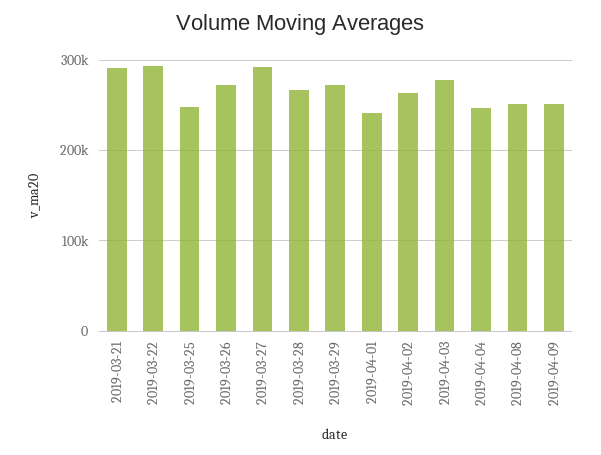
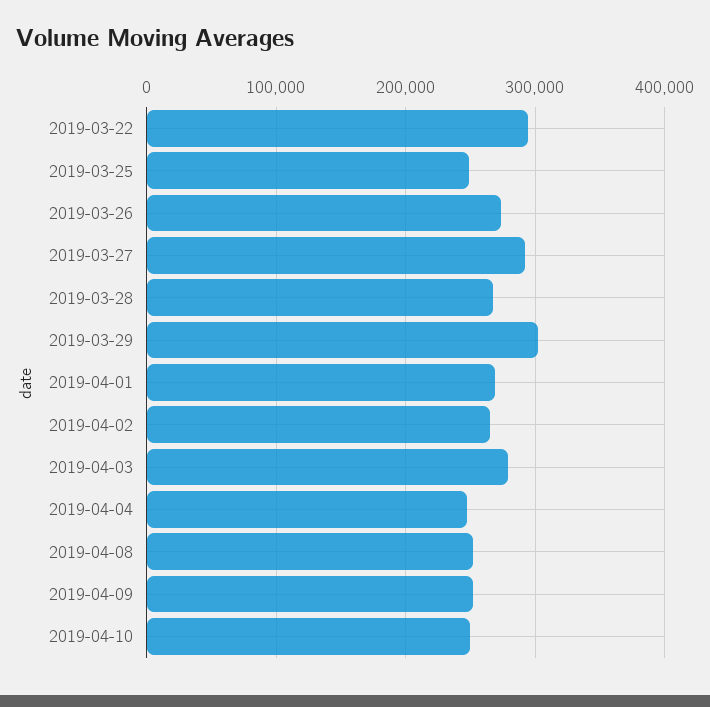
2019-03-21: 290000 -> none
2019-03-29: 270000 -> 300000
2019-04-01: 240000 -> 270000
2019-04-10: none -> 250000

